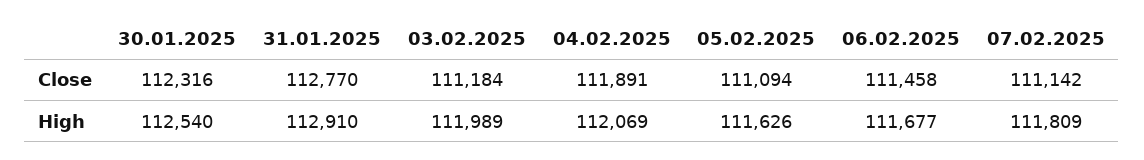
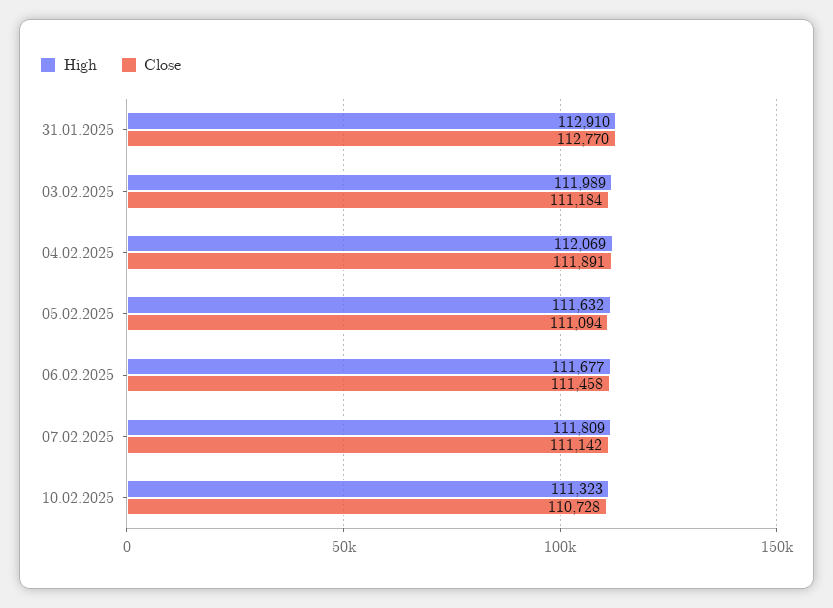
Close, 30.01.2025: 112316 -> none
High, 30.01.2025: 112540 -> none
High, 05.02.2025: 111626 -> 111632
High, 10.02.2025: none -> 111323
Close, 10.02.2025: none -> 110728

